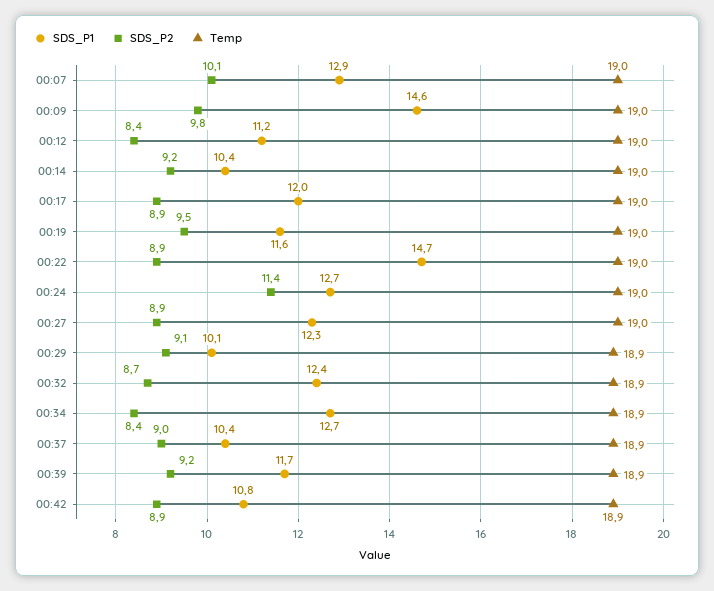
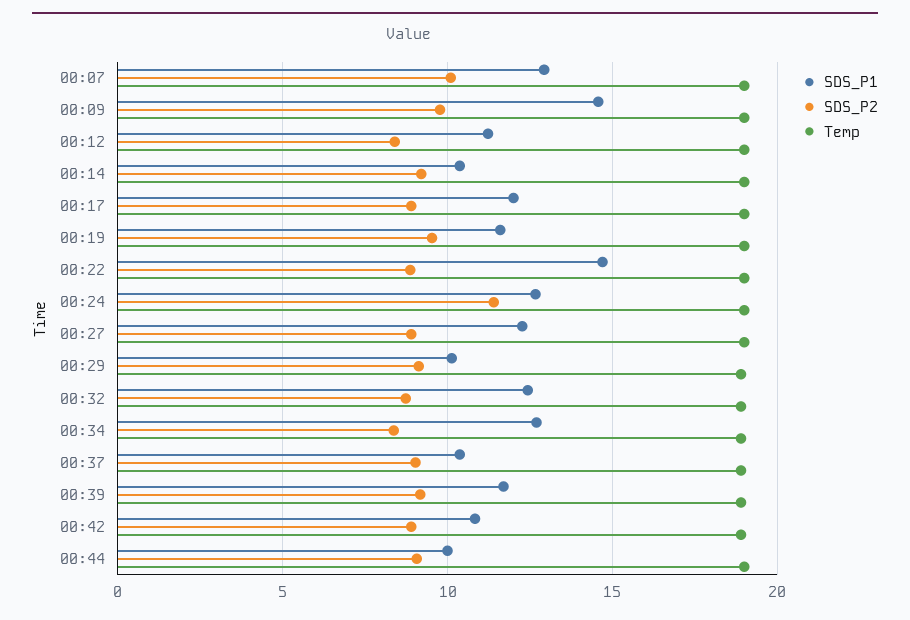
SDS_P1, 00:44: none -> 10
SDS_P2, 00:44: none -> 9
Temp, 00:44: none -> 19

